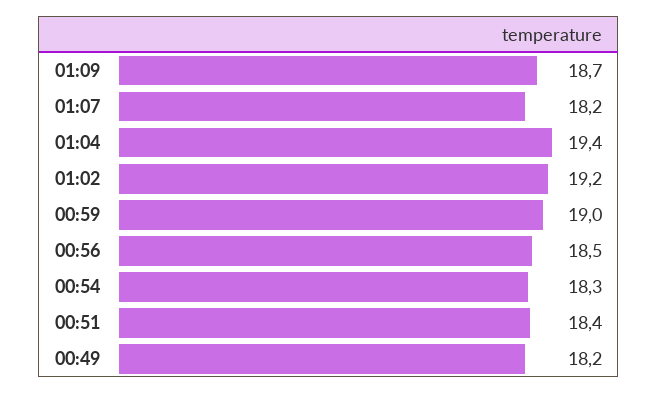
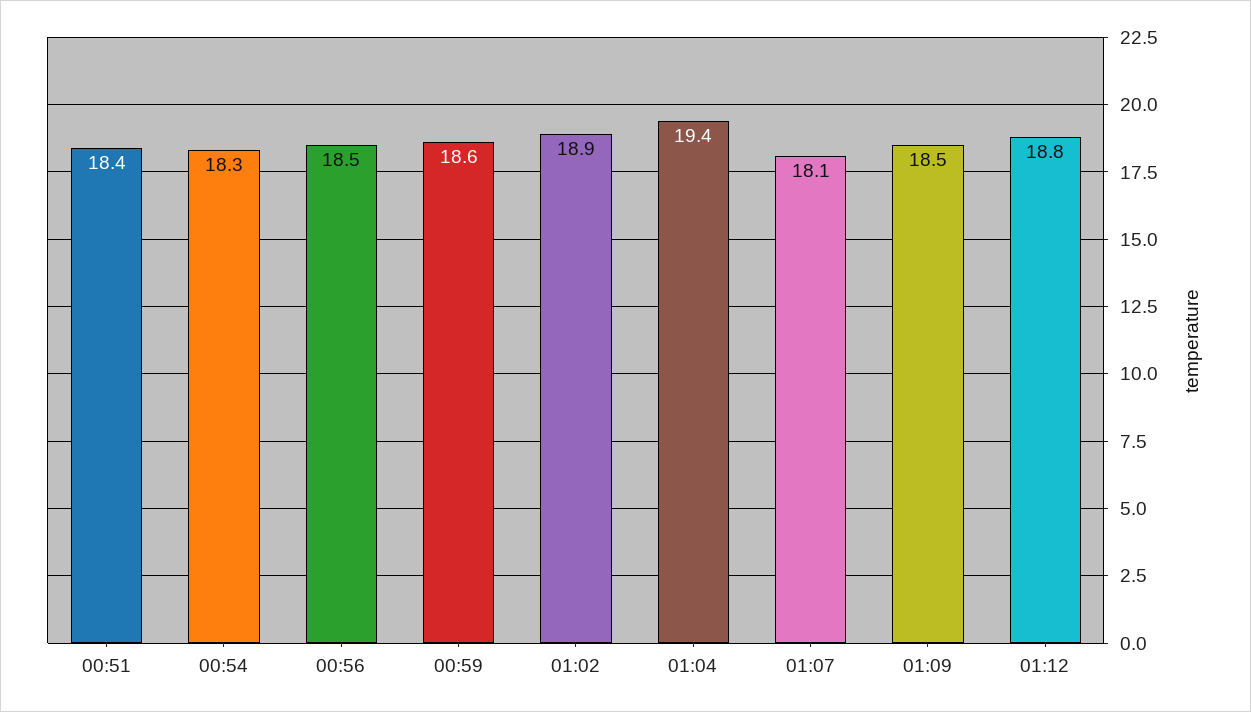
01:09: 18.7 -> 18.5
01:07: 18.2 -> 18.1
01:02: 19.2 -> 18.9
00:59: 19 -> 18.6
00:49: 18.2 -> none
01:12: none -> 18.8

